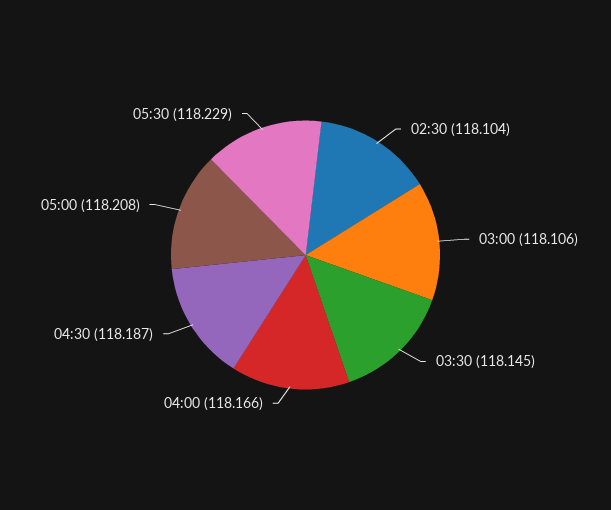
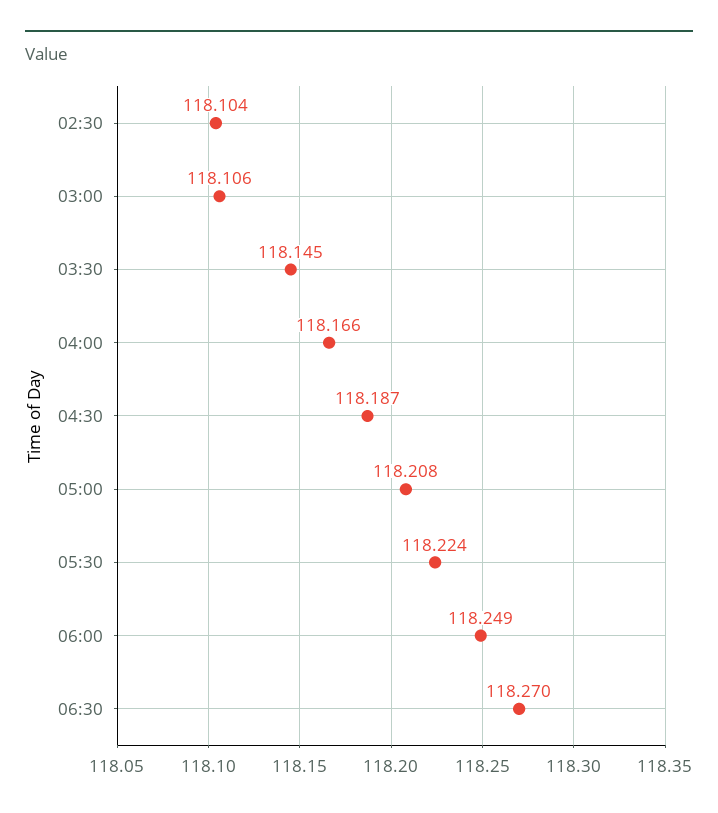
05:30: 118.229 -> 118.224
06:00: none -> 118.249
06:30: none -> 118.27

